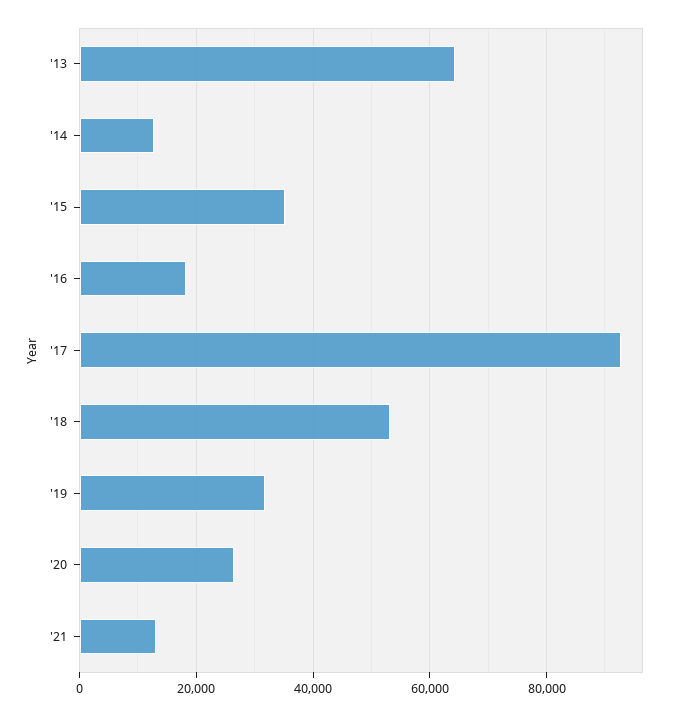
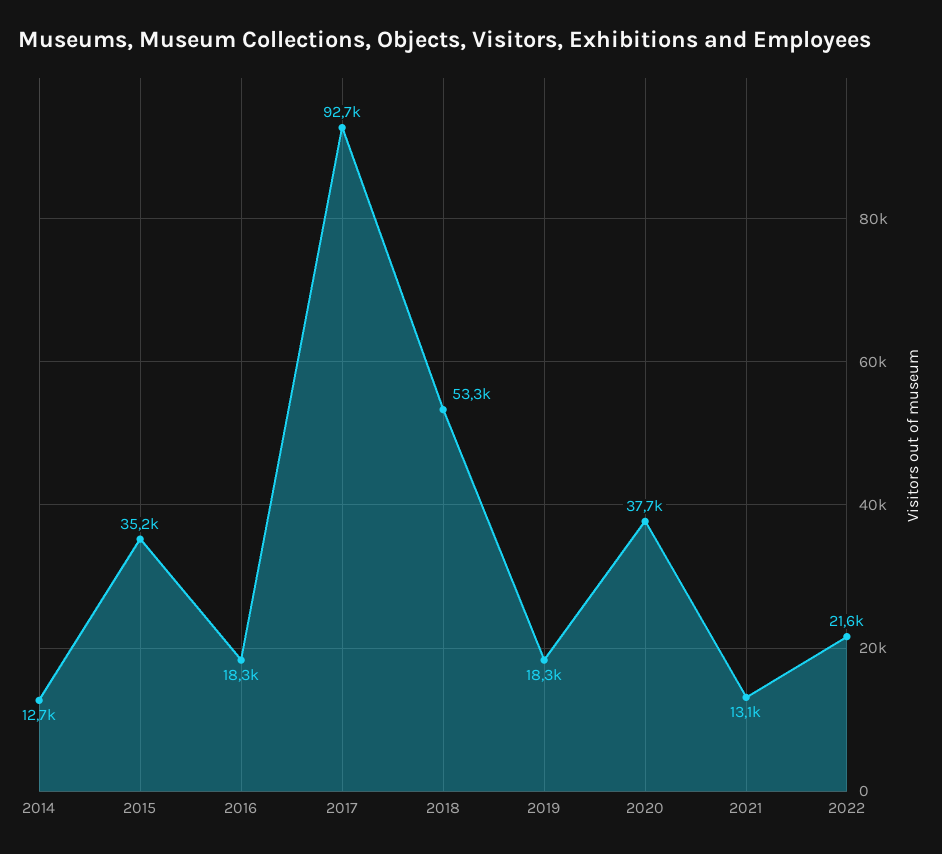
'13: 64000 -> none
'19: 32000 -> 18300
'20: 26000 -> 37700
2022: none -> 21600

